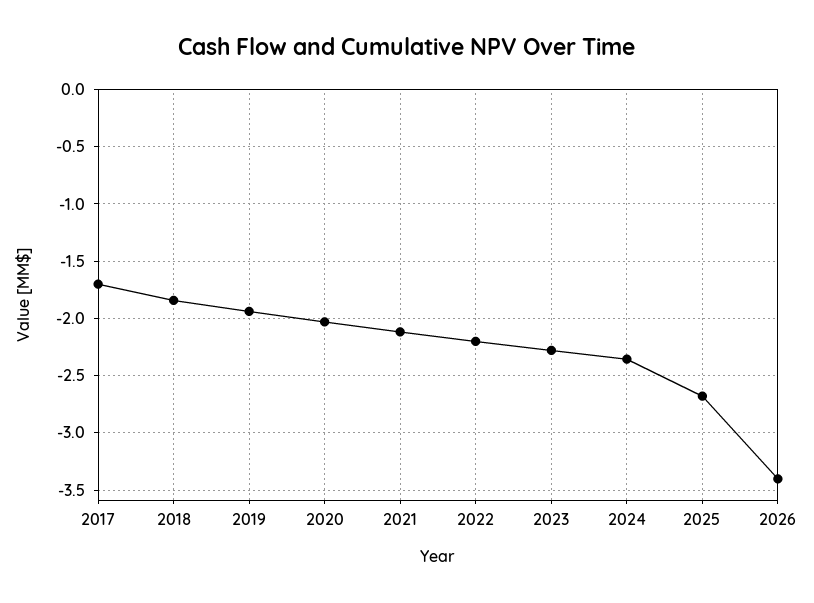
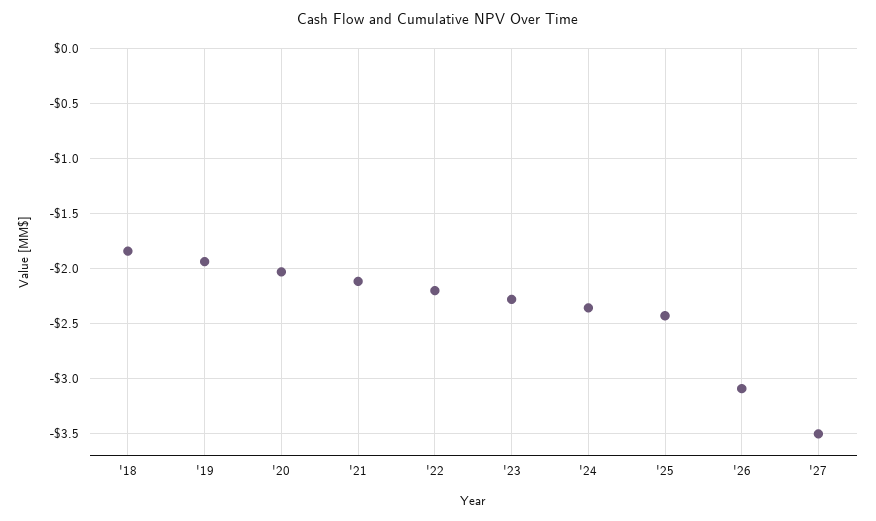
2017: -1.7 -> none
2025: -2.7 -> -2.4
2026: -3.4 -> -3.1
'27: none -> -3.5

